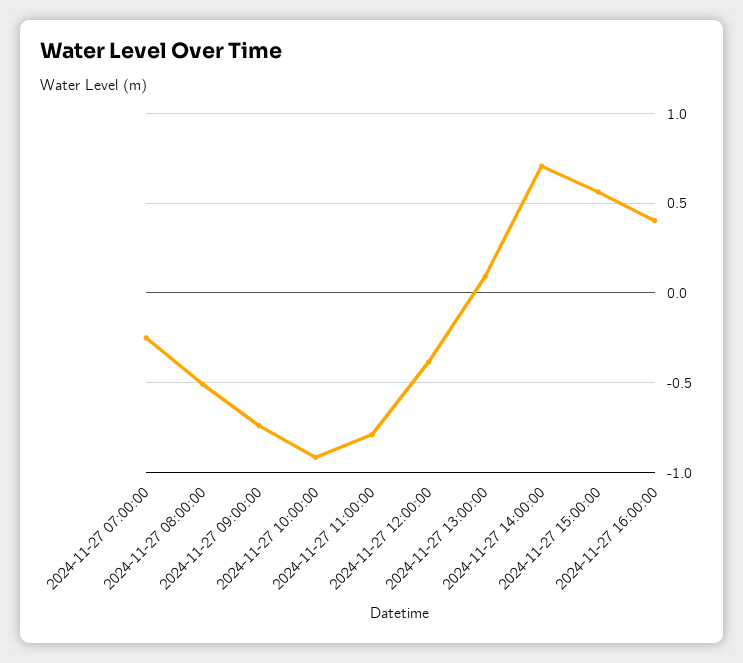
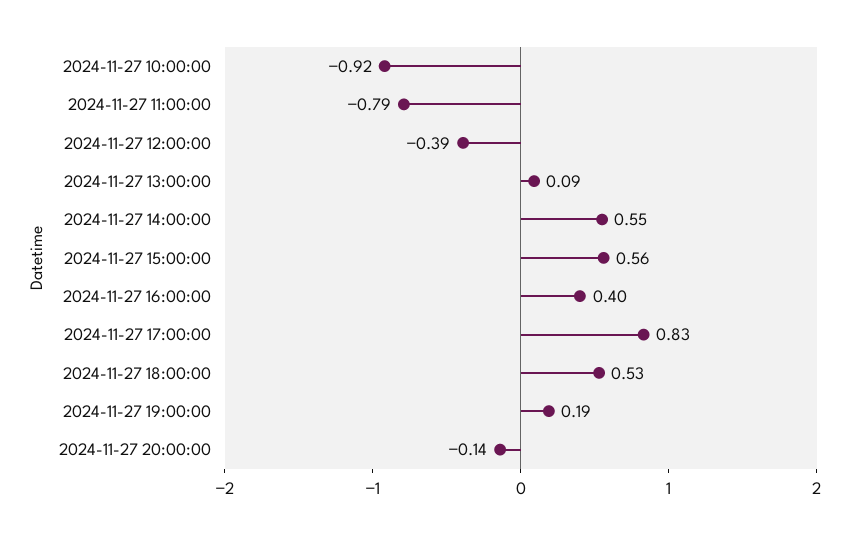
2024-11-27 07:00:00: -0.25 -> none
2024-11-27 08:00:00: -0.5 -> none
2024-11-27 09:00:00: -0.75 -> none
2024-11-27 14:00:00: 0.7 -> 0.55
2024-11-27 17:00:00: none -> 0.83
2024-11-27 18:00:00: none -> 0.53
2024-11-27 19:00:00: none -> 0.19
2024-11-27 20:00:00: none -> -0.14

